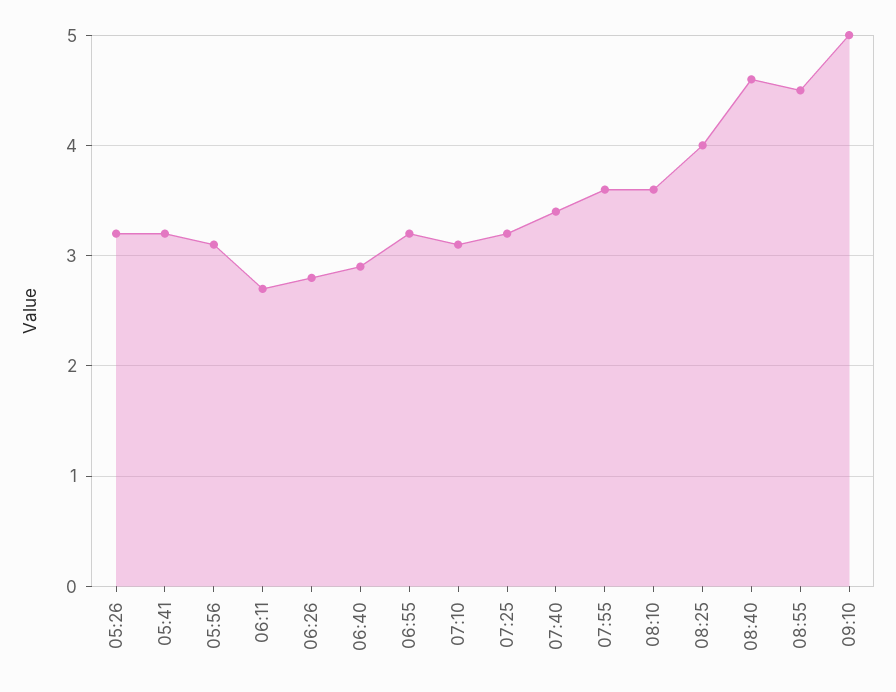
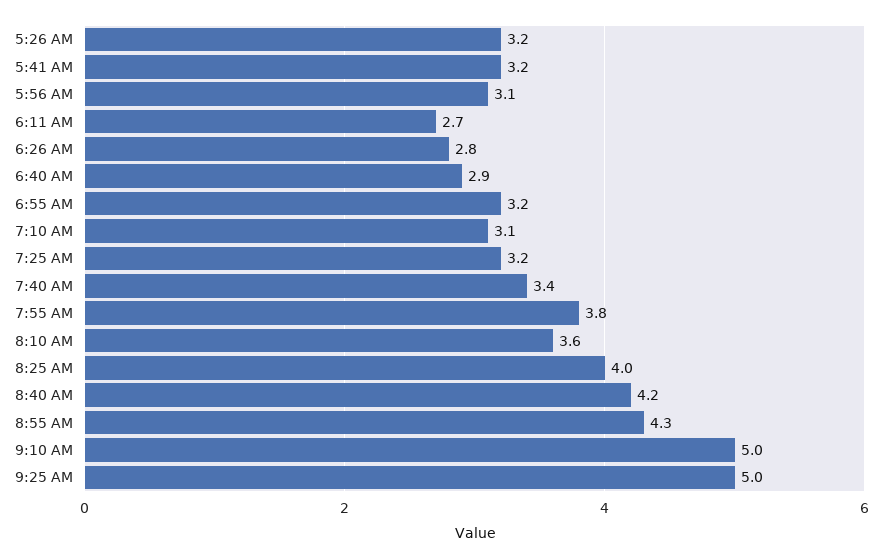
07:55: 3.6 -> 3.8
08:40: 4.6 -> 4.2
08:55: 4.5 -> 4.3
9:25 AM: none -> 5

